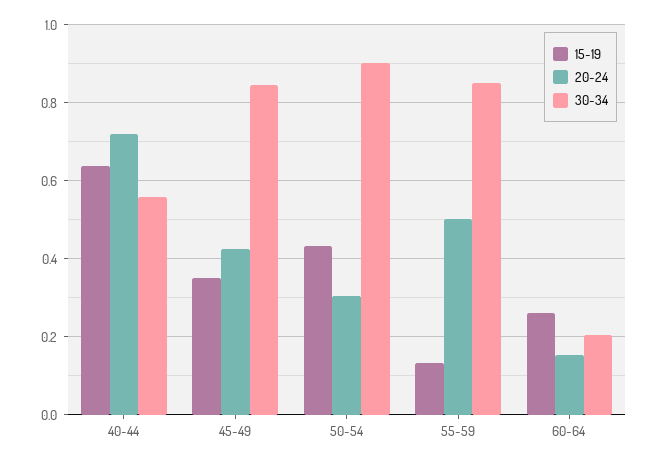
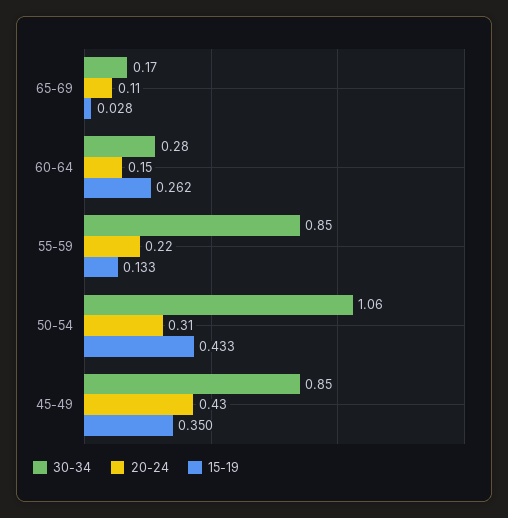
15-19, 40-44: 0.64 -> none
20-24, 40-44: 0.72 -> none
30-34, 40-44: 0.56 -> none
30-34, 50-54: 0.9 -> 1.06
20-24, 55-59: 0.5 -> 0.22
30-34, 60-64: 0.2 -> 0.28
30-34, 65-69: none -> 0.17
20-24, 65-69: none -> 0.11
15-19, 65-69: none -> 0.028

